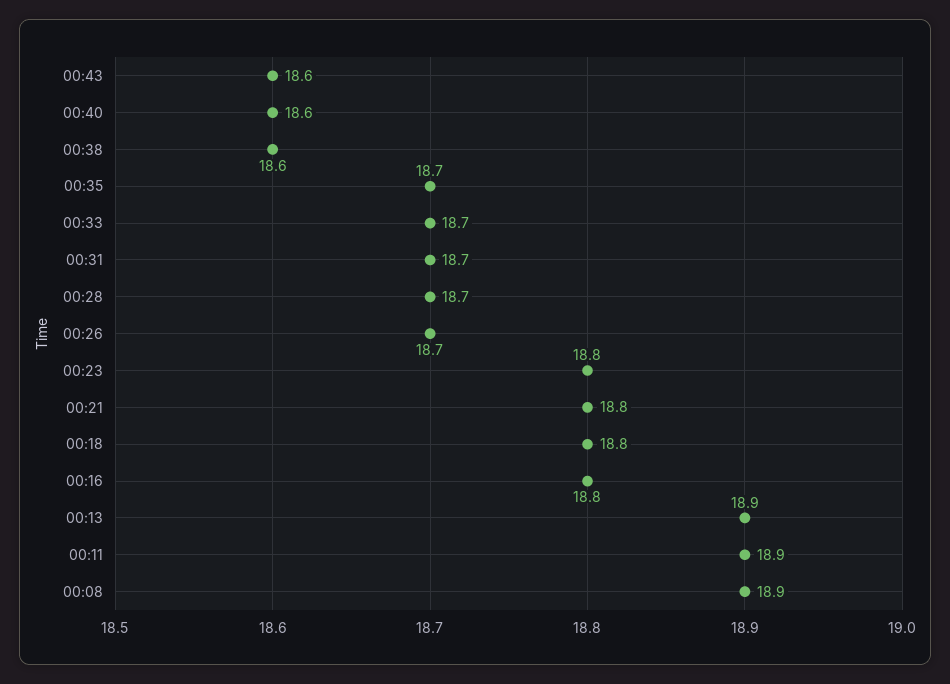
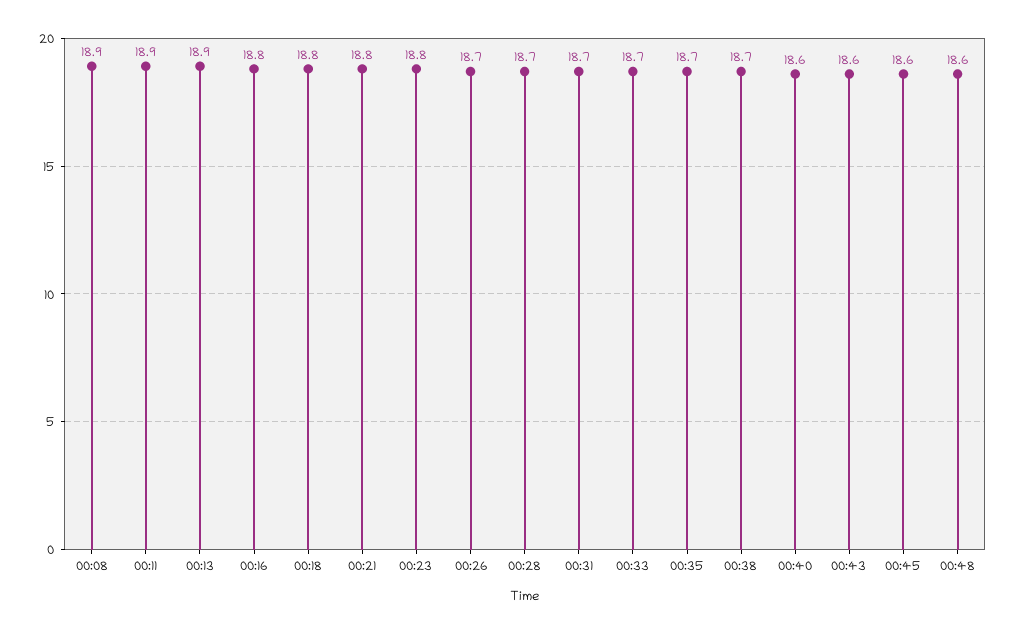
00:38: 18.6 -> 18.7
00:45: none -> 18.6
00:48: none -> 18.6

